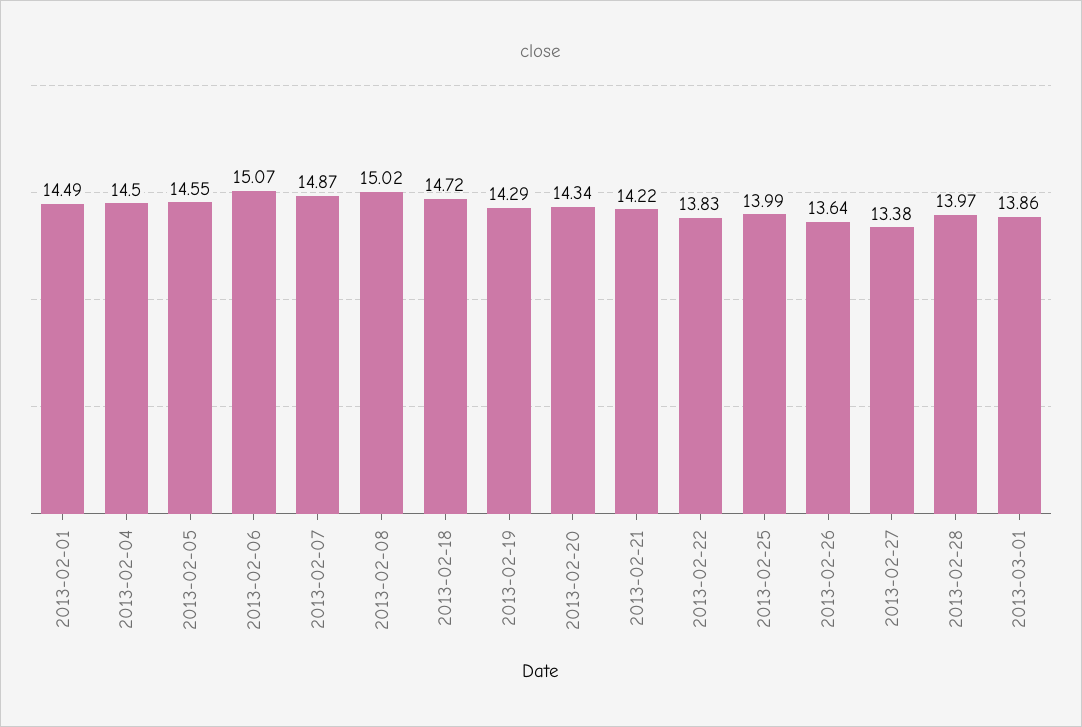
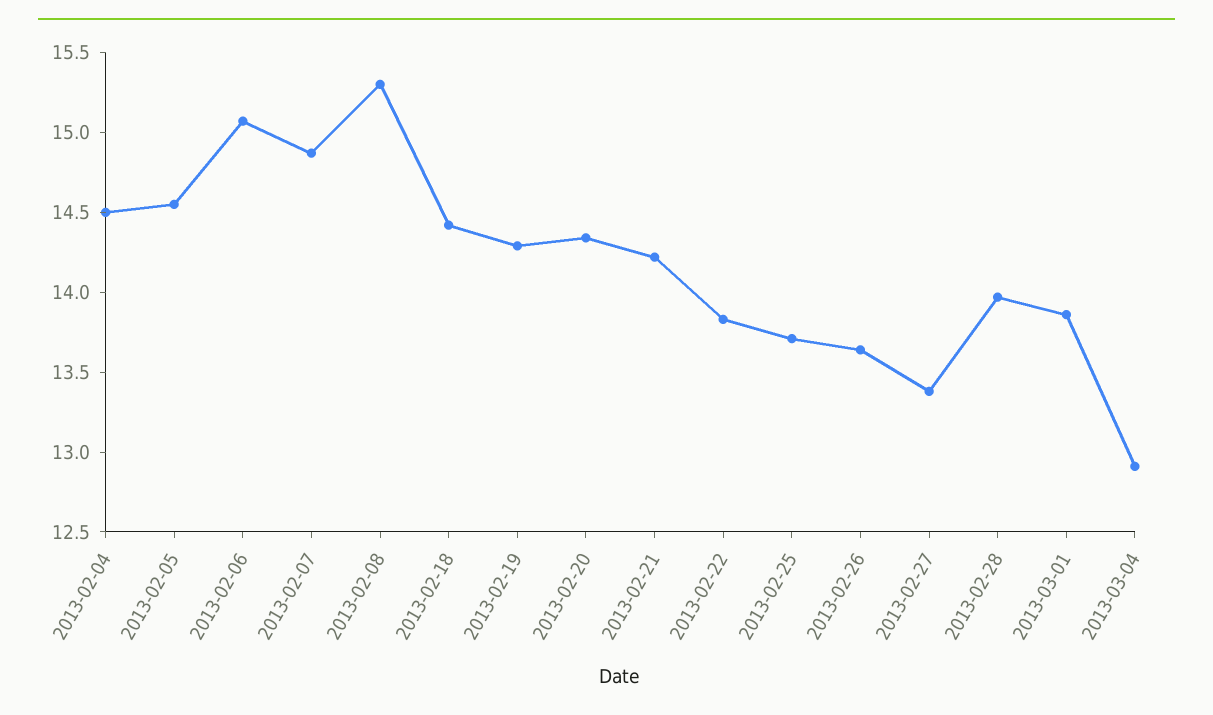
2013-02-01: 14.49 -> none
2013-02-08: 15.02 -> 15.3
2013-02-18: 14.72 -> 14.4
2013-02-25: 13.99 -> 13.7
2013-03-04: none -> 12.9

